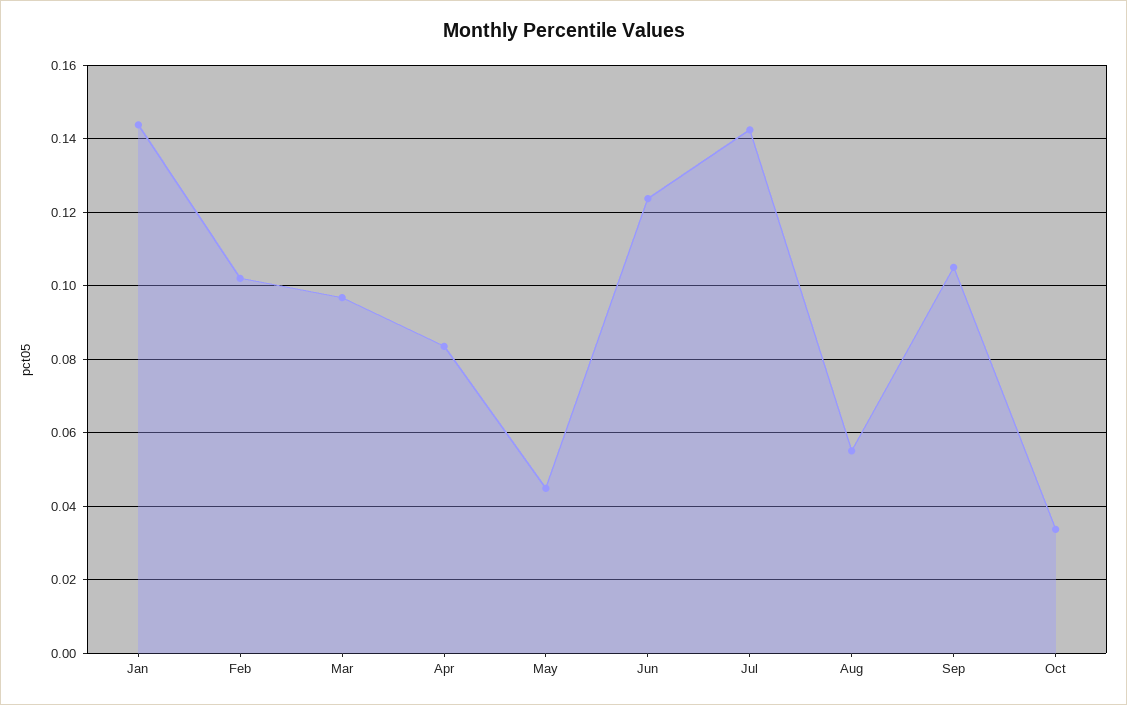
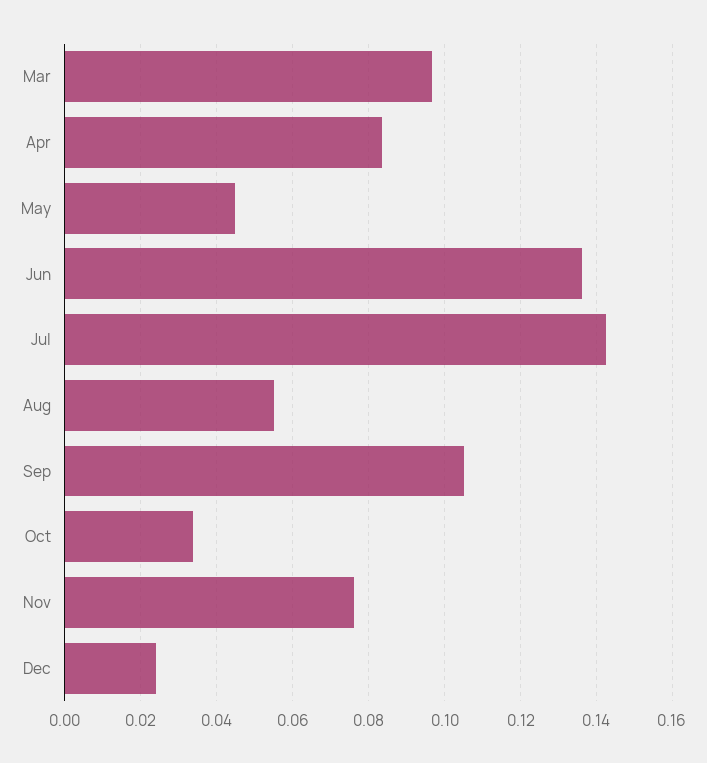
Jan: 0.144 -> none
Feb: 0.102 -> none
Jun: 0.124 -> 0.136
Nov: none -> 0.076
Dec: none -> 0.024

